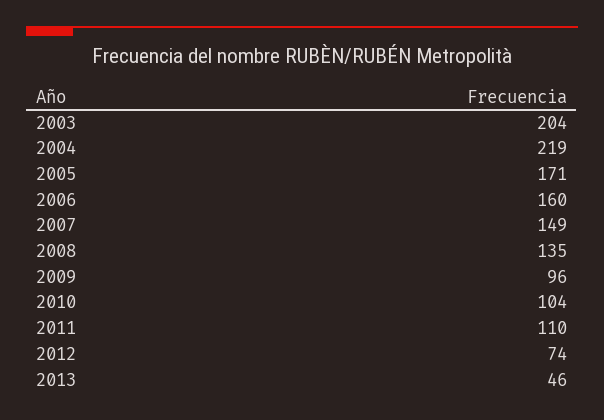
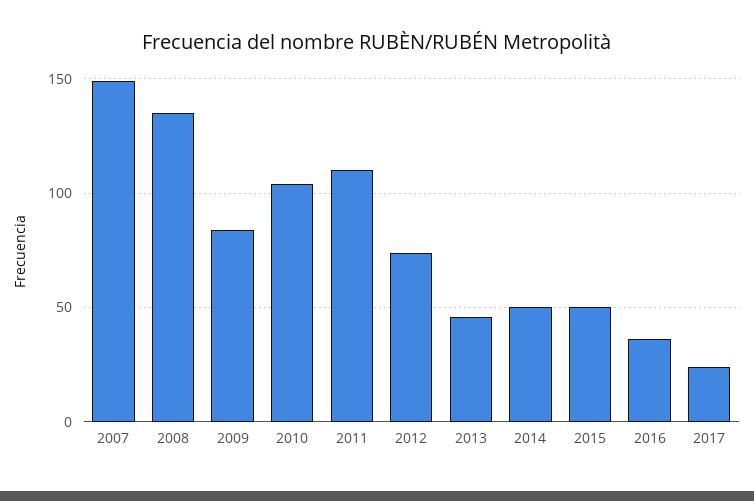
2003: 204 -> none
2004: 219 -> none
2005: 171 -> none
2006: 160 -> none
2009: 96 -> 85
2014: none -> 50
2015: none -> 50
2016: none -> 35
2017: none -> 25

